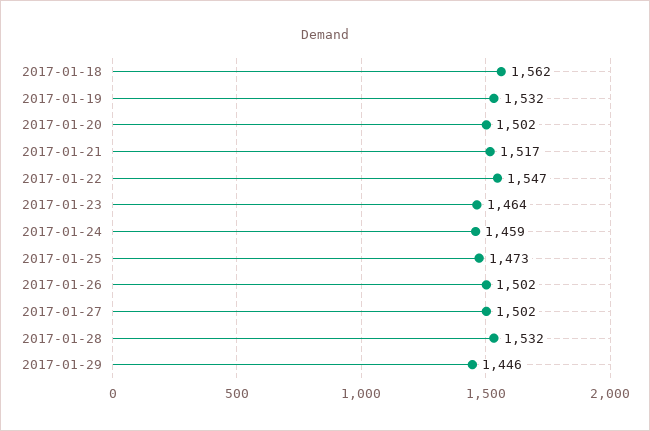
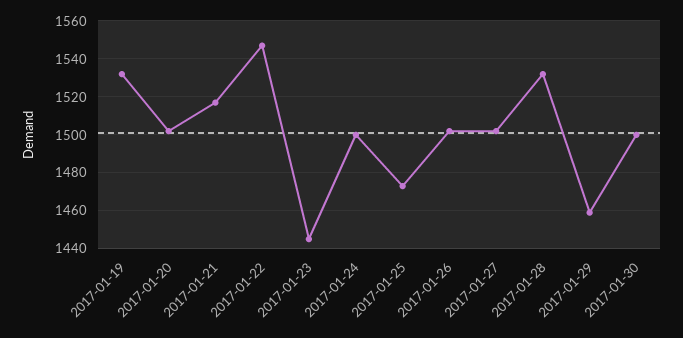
2017-01-18: 1562 -> none
2017-01-23: 1464 -> 1445
2017-01-24: 1459 -> 1500
2017-01-29: 1446 -> 1460
2017-01-30: none -> 1500

